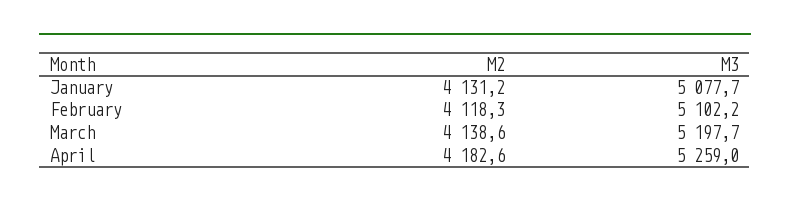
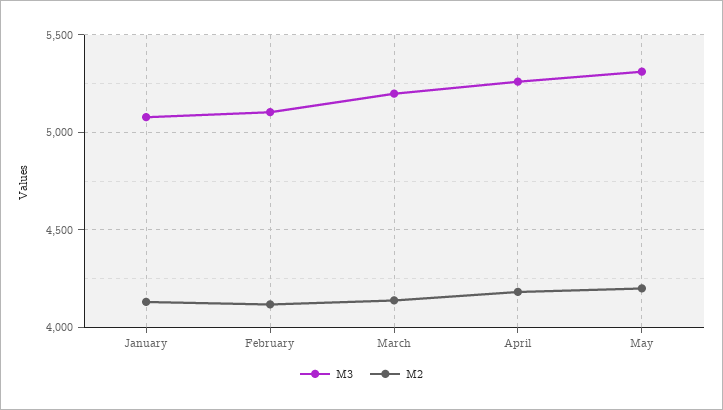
M3, May: none -> 5300
M2, May: none -> 4200

